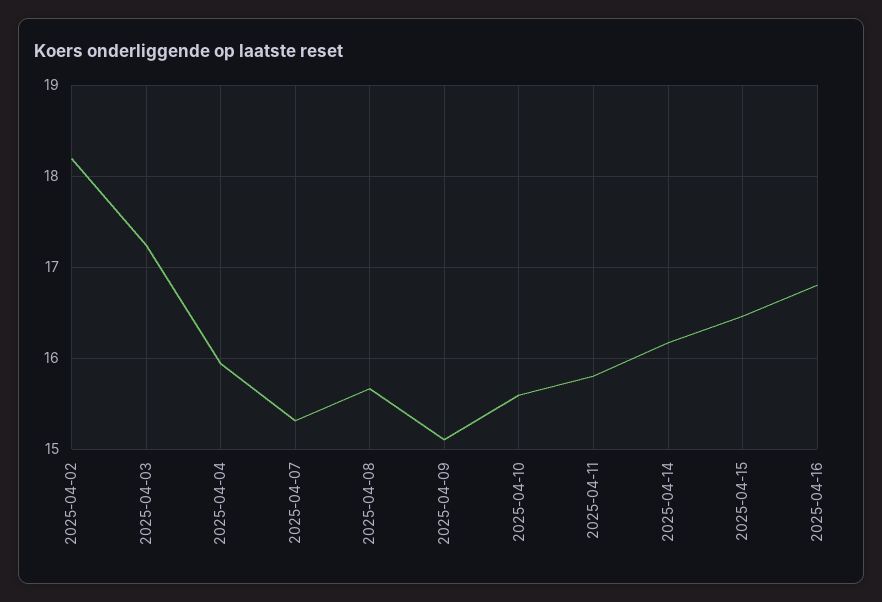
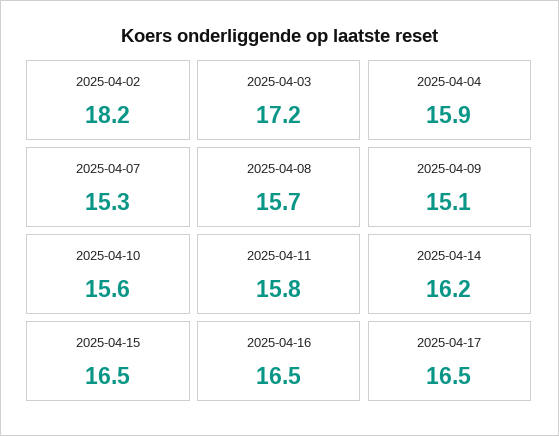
2025-04-16: 16.8 -> 16.5
2025-04-17: none -> 16.5

